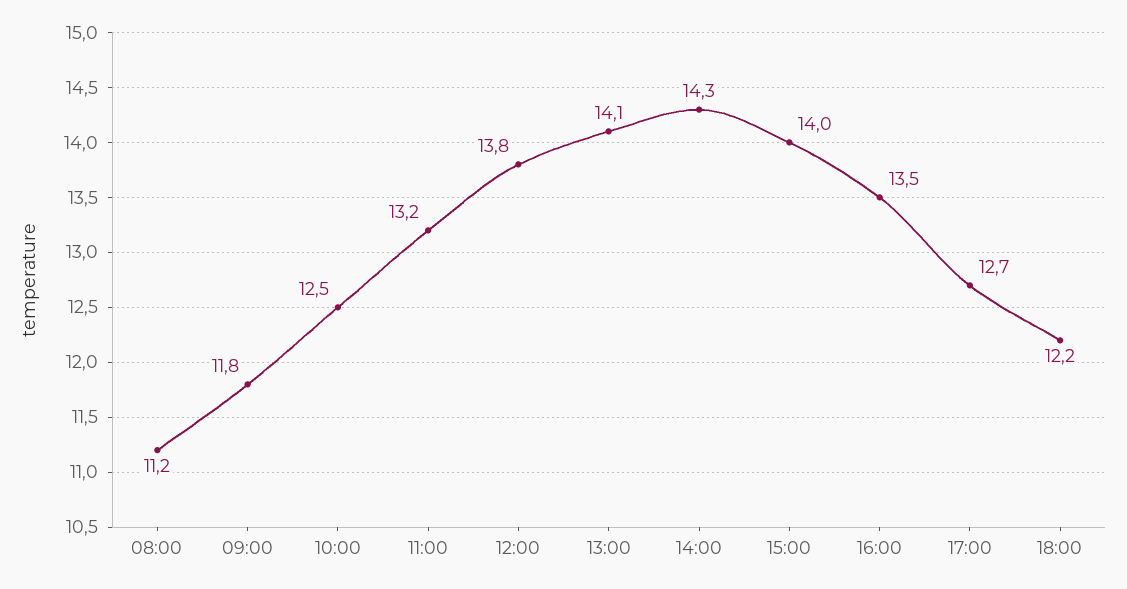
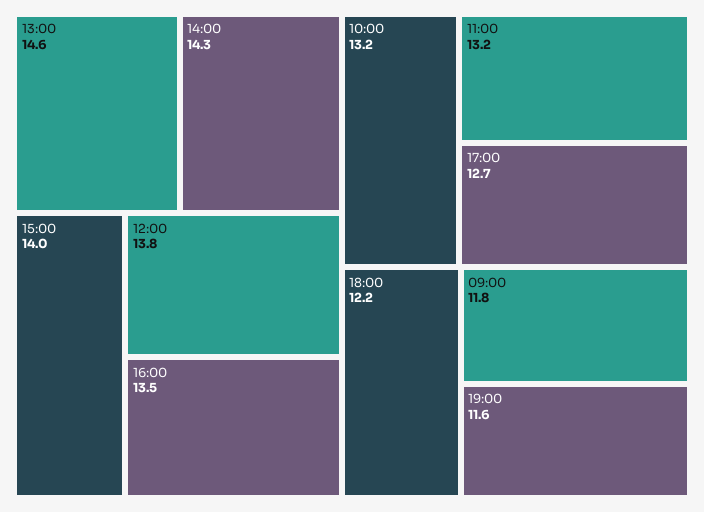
08:00: 11.2 -> none
10:00: 12.5 -> 13.2
13:00: 14.1 -> 14.6
19:00: none -> 11.6

